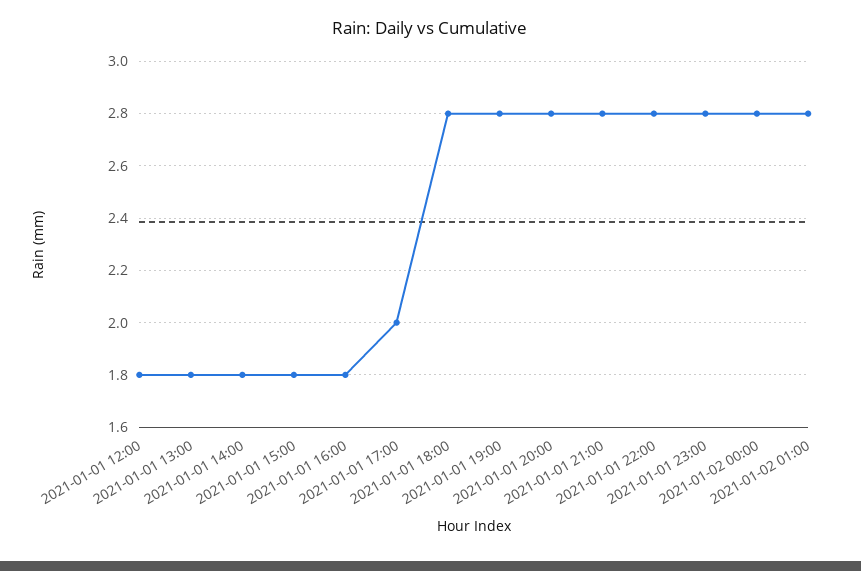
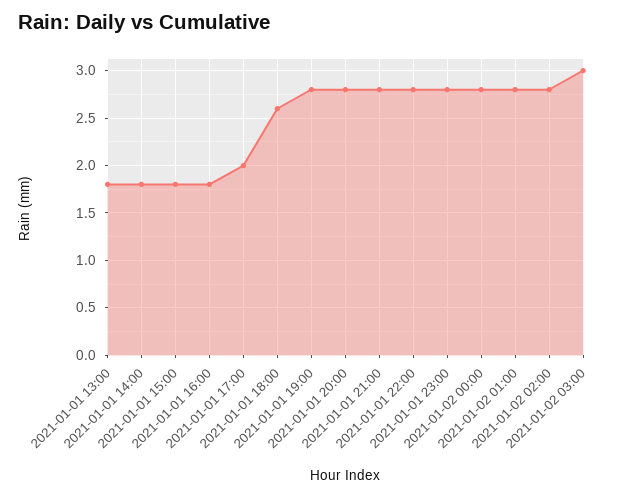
2021-01-01 12:00: 1.8 -> none
2021-01-01 18:00: 2.8 -> 2.6
2021-01-02 02:00: none -> 2.8
2021-01-02 03:00: none -> 3

